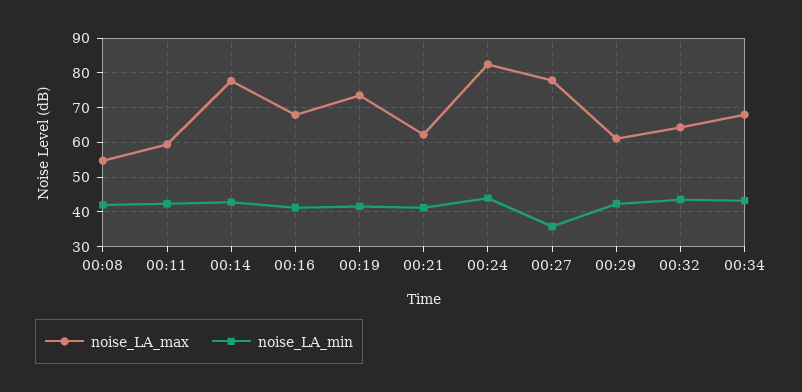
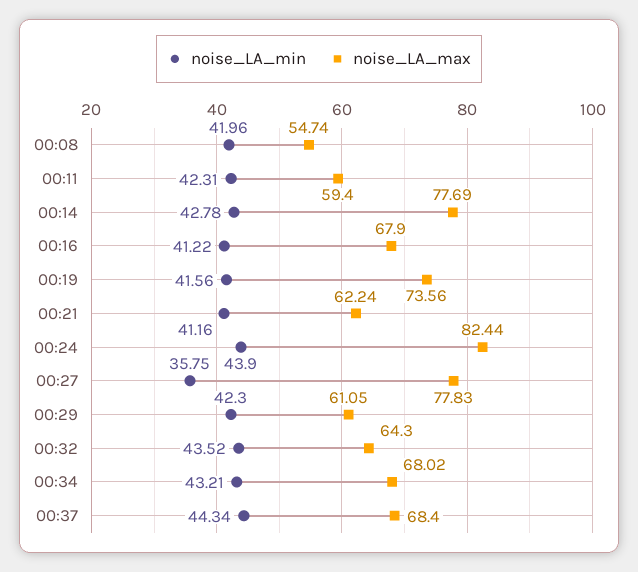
noise_LA_min, 00:37: none -> 44.34
noise_LA_max, 00:37: none -> 68.4

